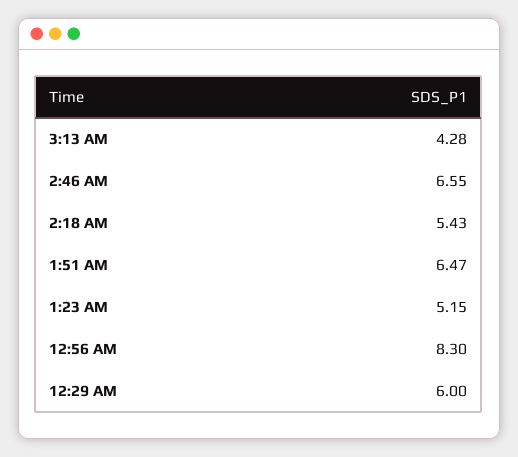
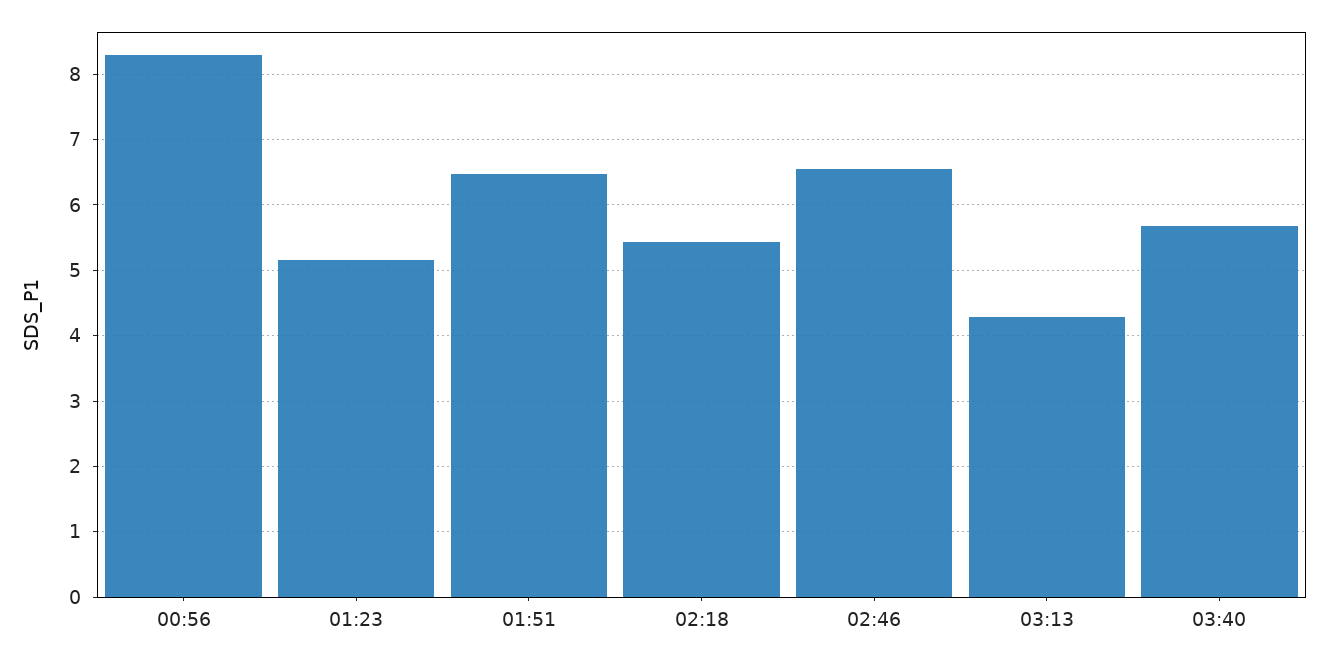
12:29 AM: 6 -> none
03:40: none -> 5.7

